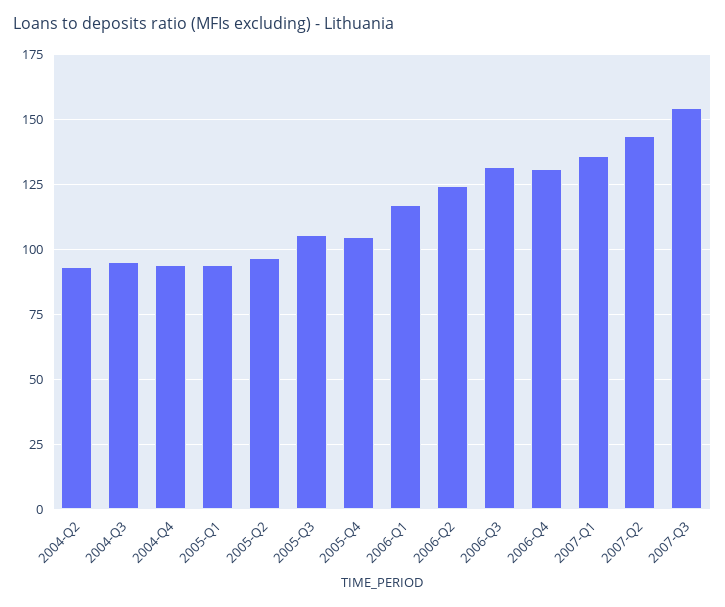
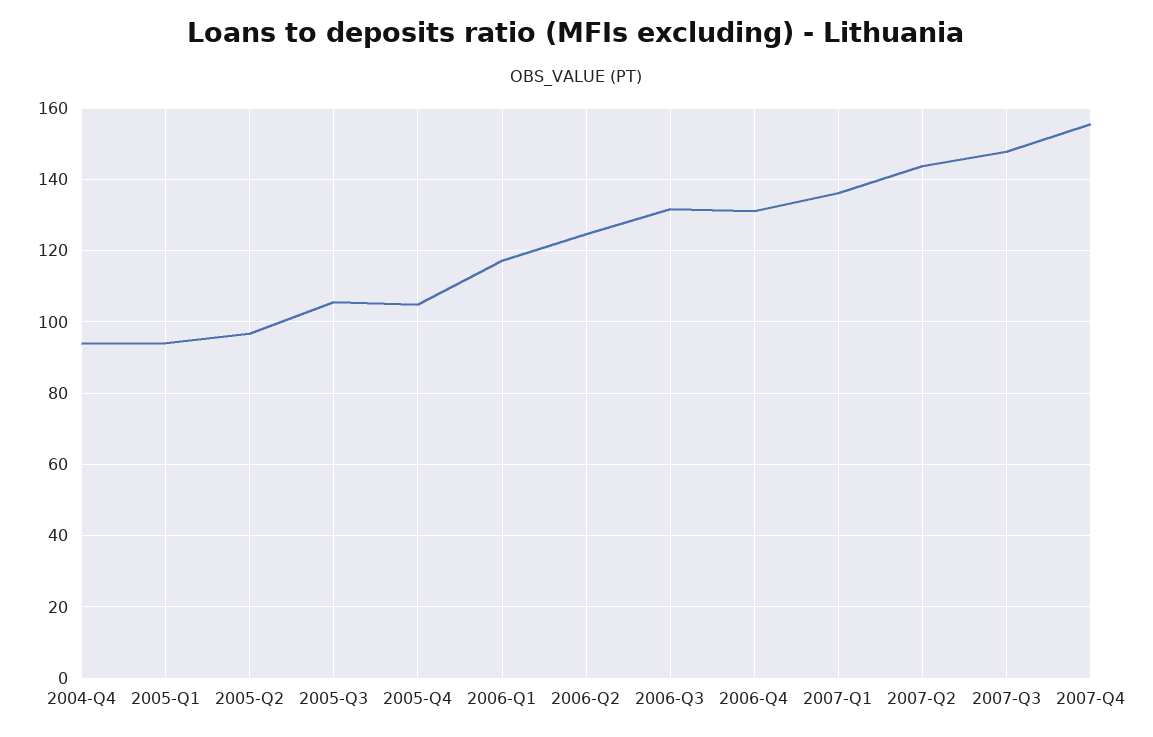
2004-Q2: 92.5 -> none
2004-Q3: 95 -> none
2007-Q3: 155 -> 148
2007-Q4: none -> 156

